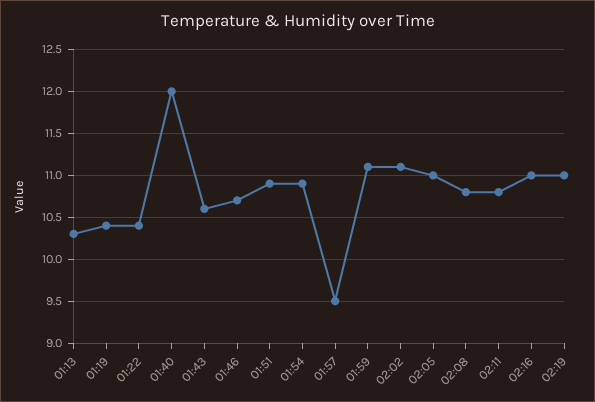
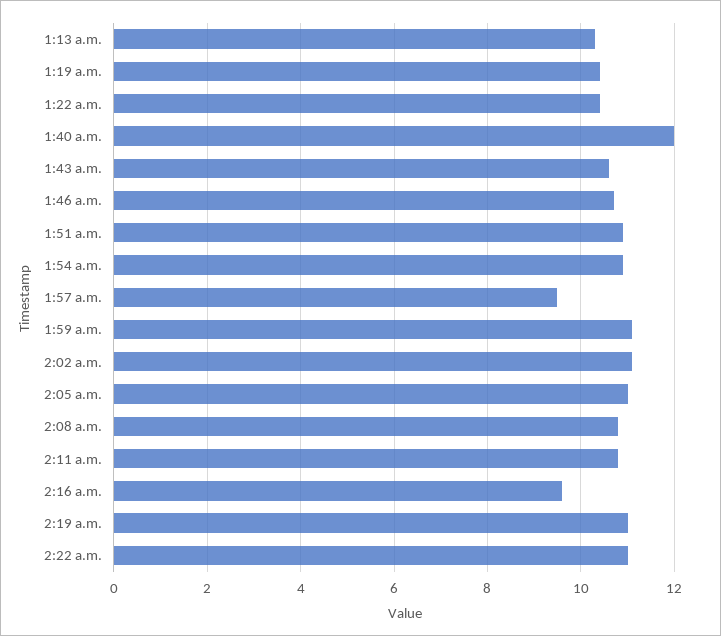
02:16: 11 -> 9.5
2:22 a.m.: none -> 11

